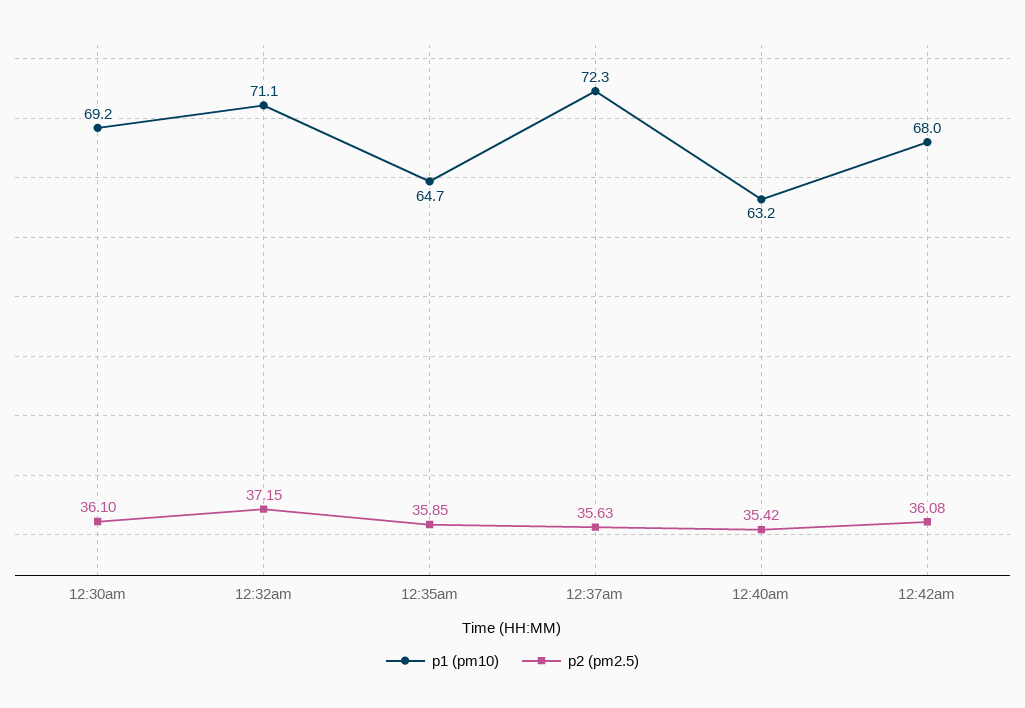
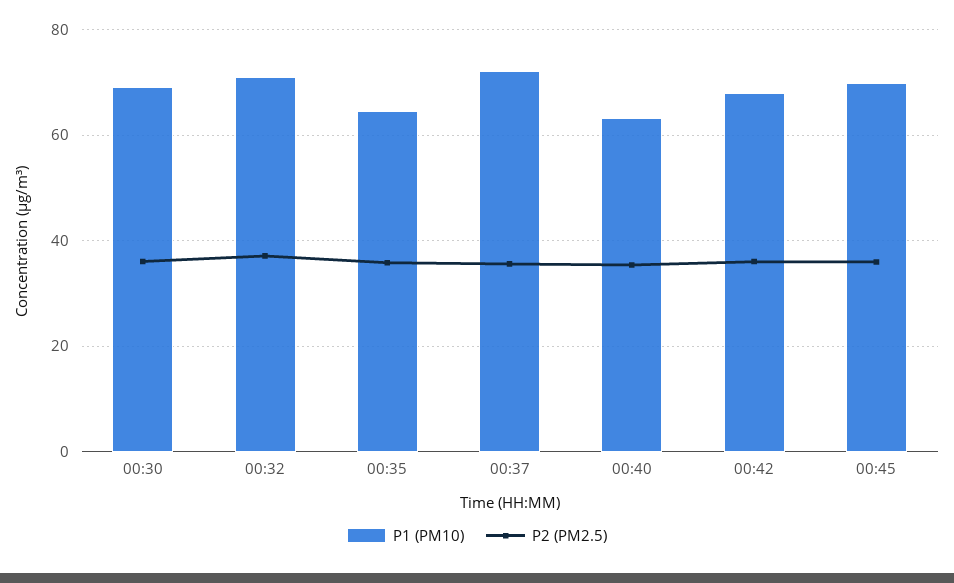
p1 (pm10), 00:45: none -> 70
p2 (pm2.5), 00:45: none -> 36

